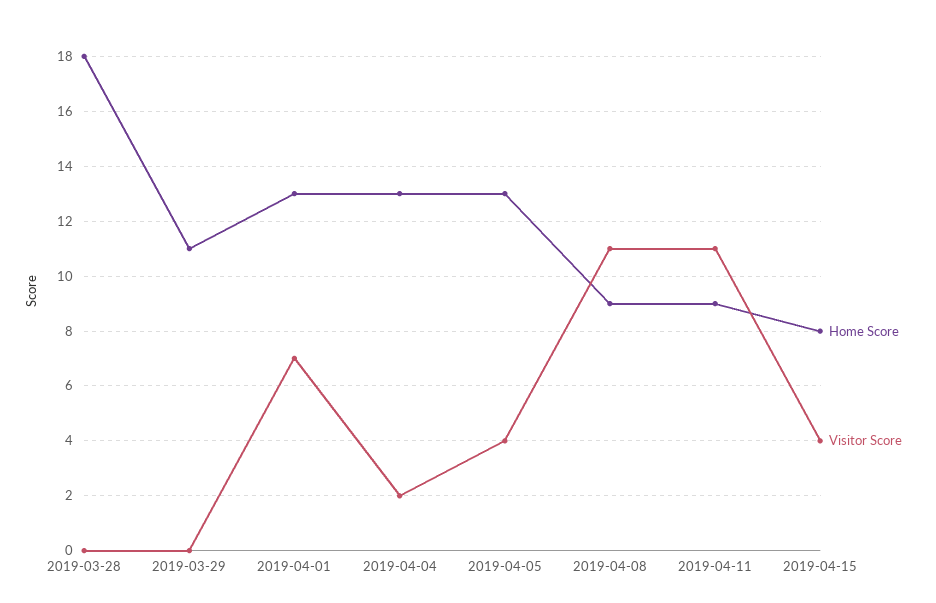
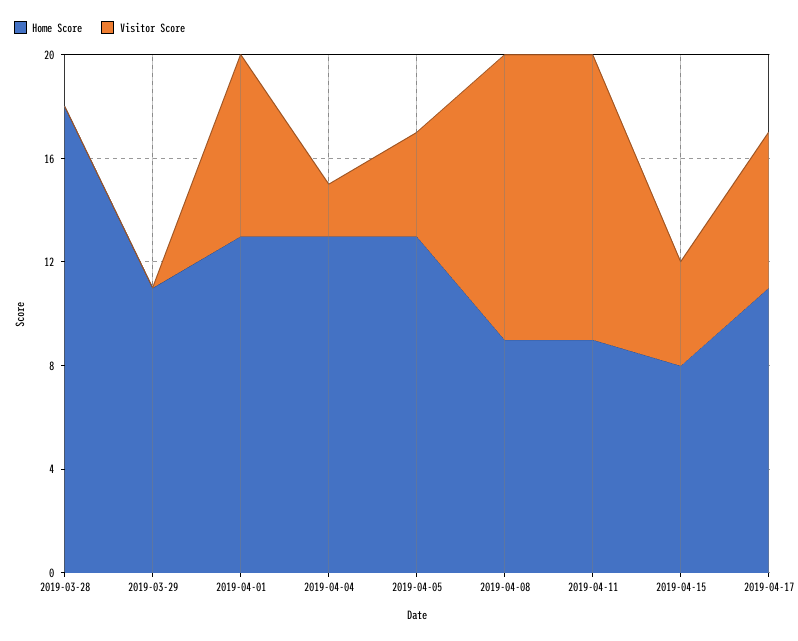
Home Score, 2019-04-17: none -> 11
Visitor Score, 2019-04-17: none -> 6

